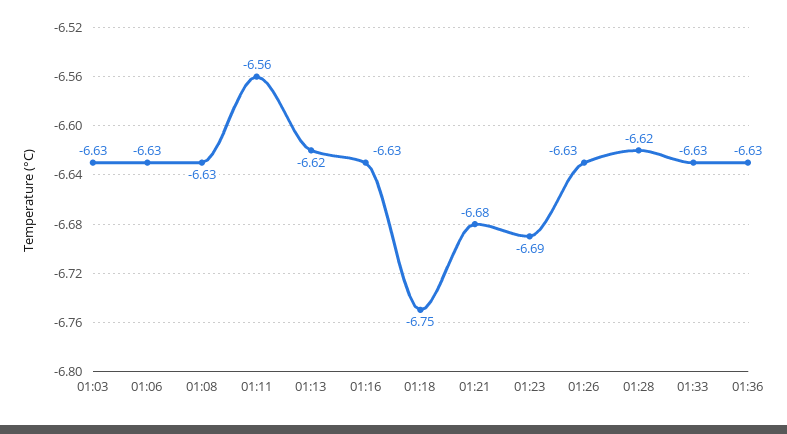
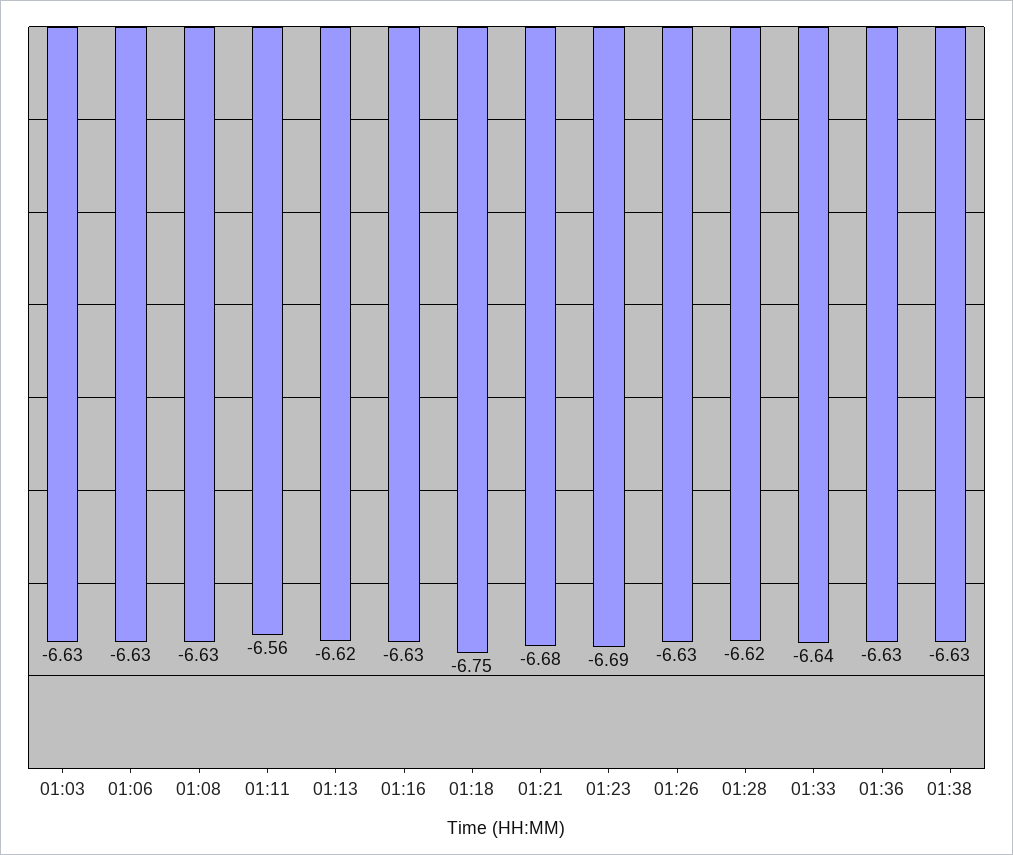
01:33: -6.63 -> -6.64
01:38: none -> -6.63

